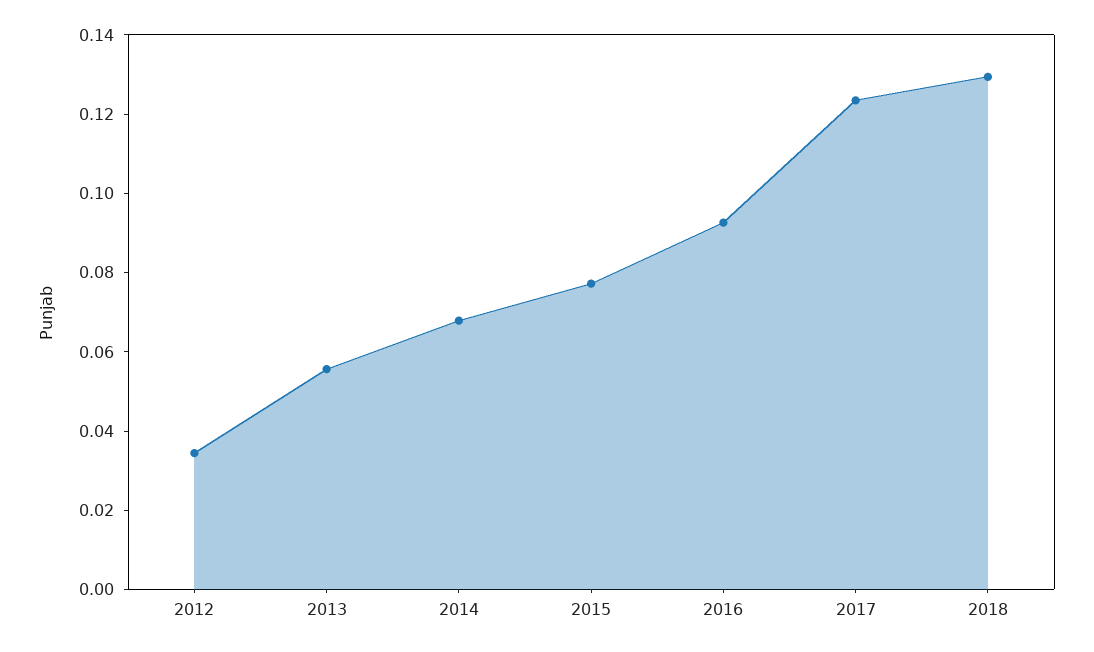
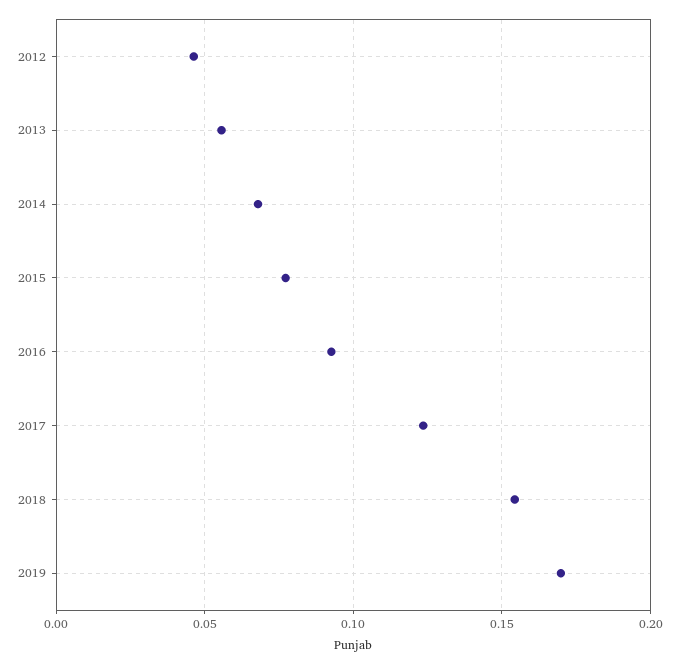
2012: 0.035 -> 0.045
2018: 0.13 -> 0.155
2019: none -> 0.17

